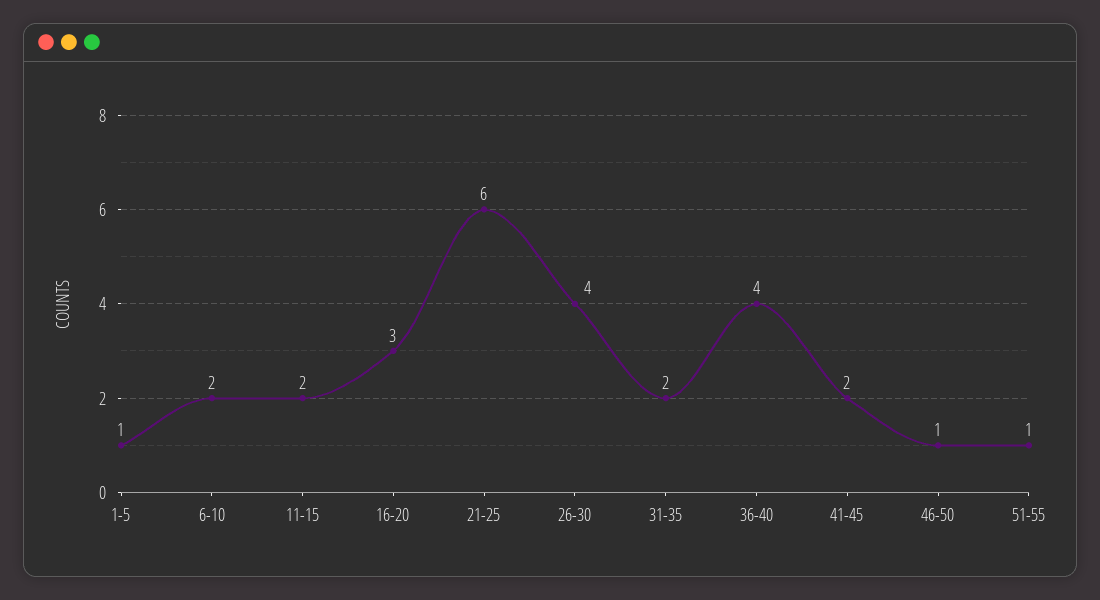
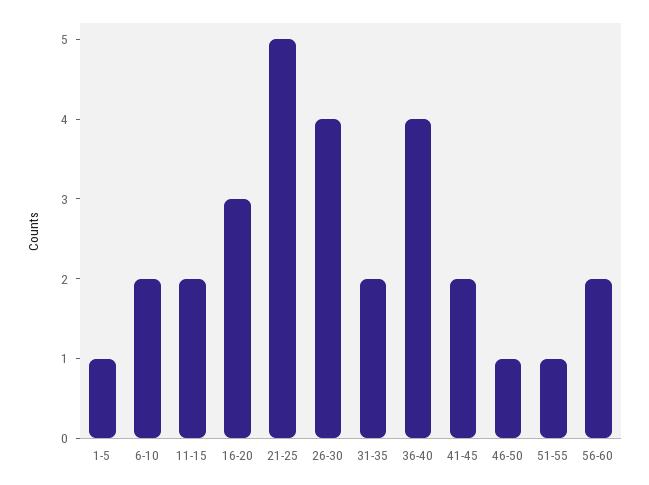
21-25: 6 -> 5
56-60: none -> 2

